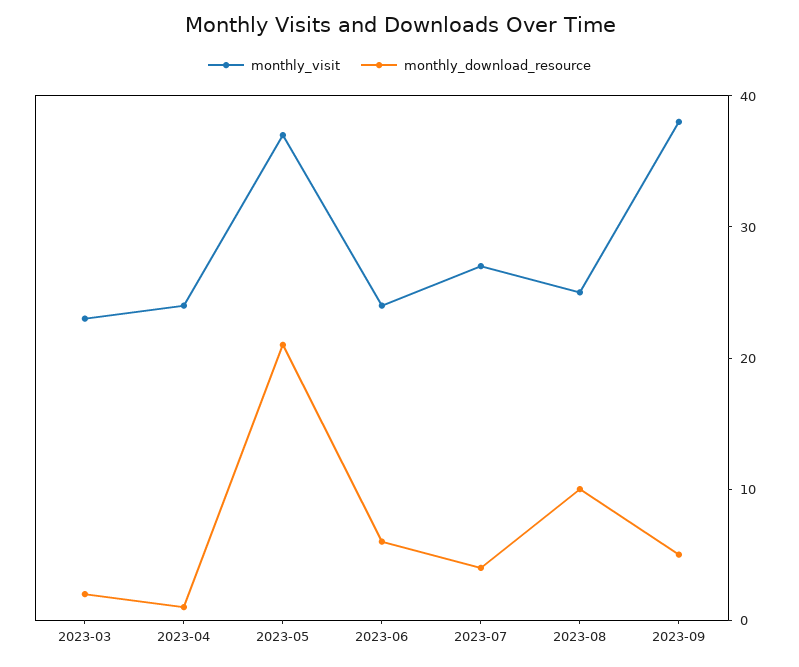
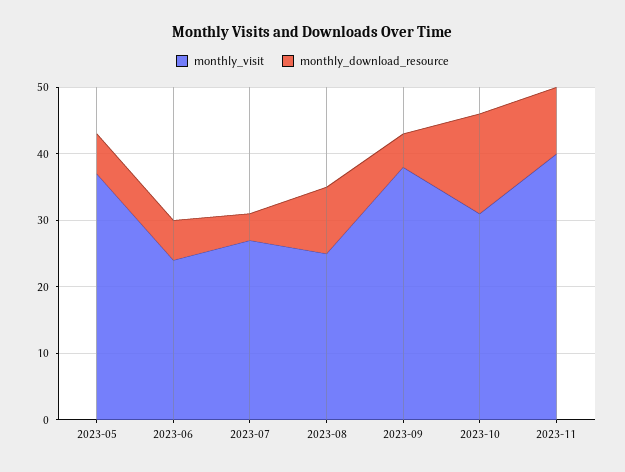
monthly_visit, 2023-03: 23 -> none
monthly_download_resource, 2023-03: 2 -> none
monthly_visit, 2023-04: 24 -> none
monthly_download_resource, 2023-04: 1 -> none
monthly_download_resource, 2023-05: 21 -> 5
monthly_visit, 2023-10: none -> 30
monthly_download_resource, 2023-10: none -> 15
monthly_visit, 2023-11: none -> 40
monthly_download_resource, 2023-11: none -> 10

